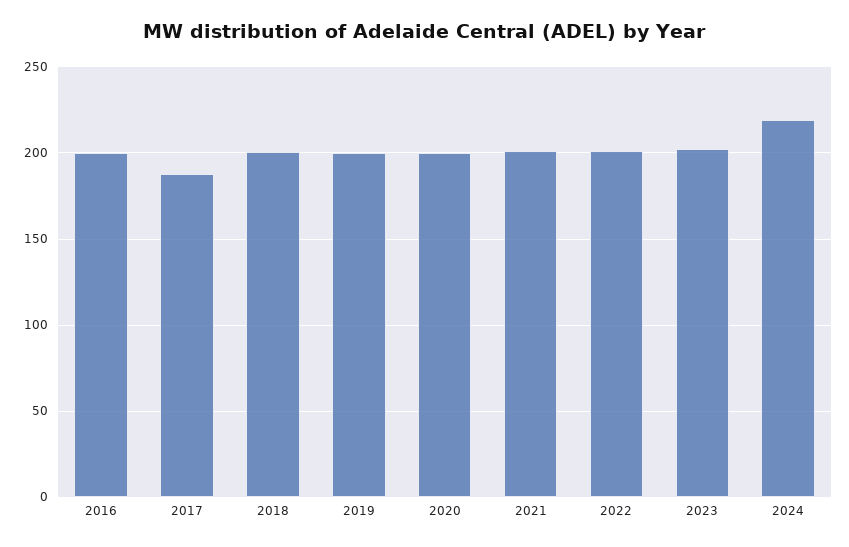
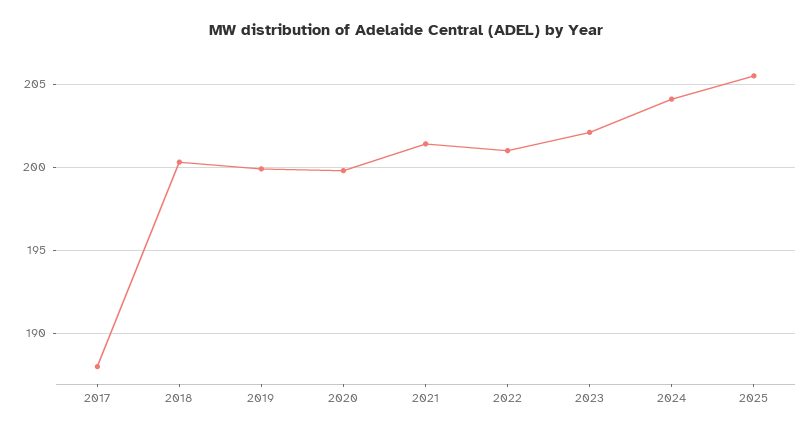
2016: 200 -> none
2024: 220 -> 204
2025: none -> 205.5

